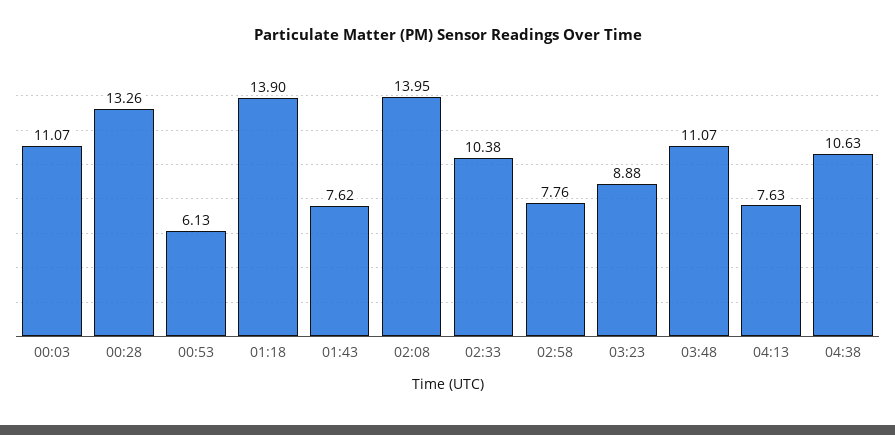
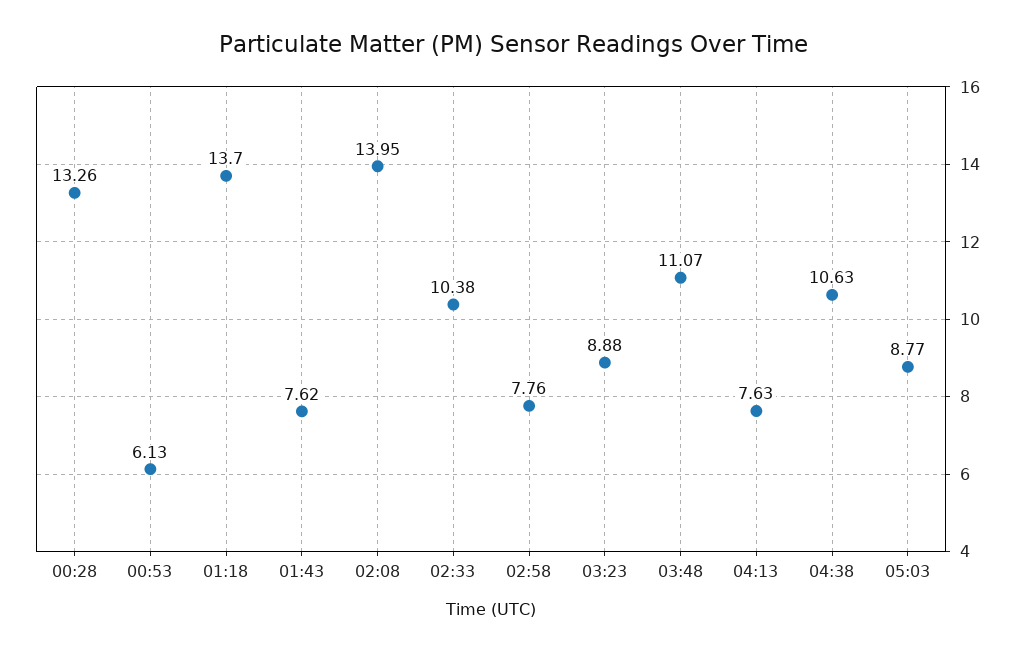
00:03: 11.07 -> none
01:18: 13.9 -> 13.7
05:03: none -> 8.77

